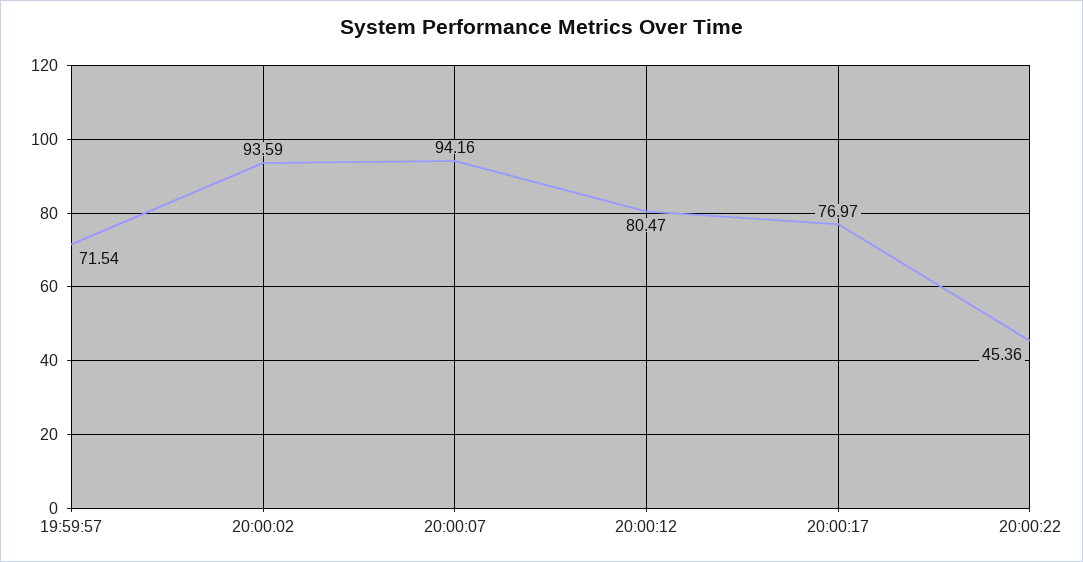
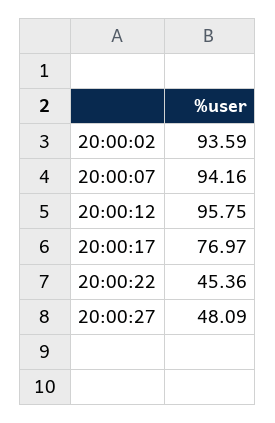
19:59:57: 71.54 -> none
20:00:12: 80.47 -> 95.75
20:00:27: none -> 48.09

